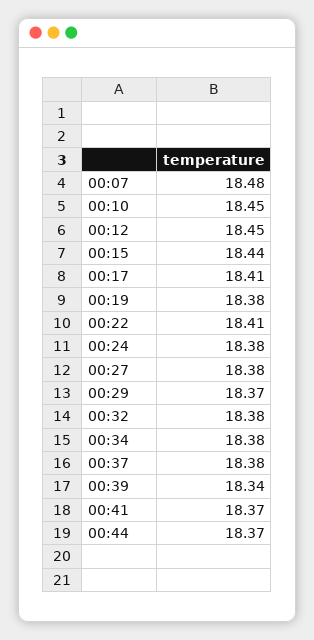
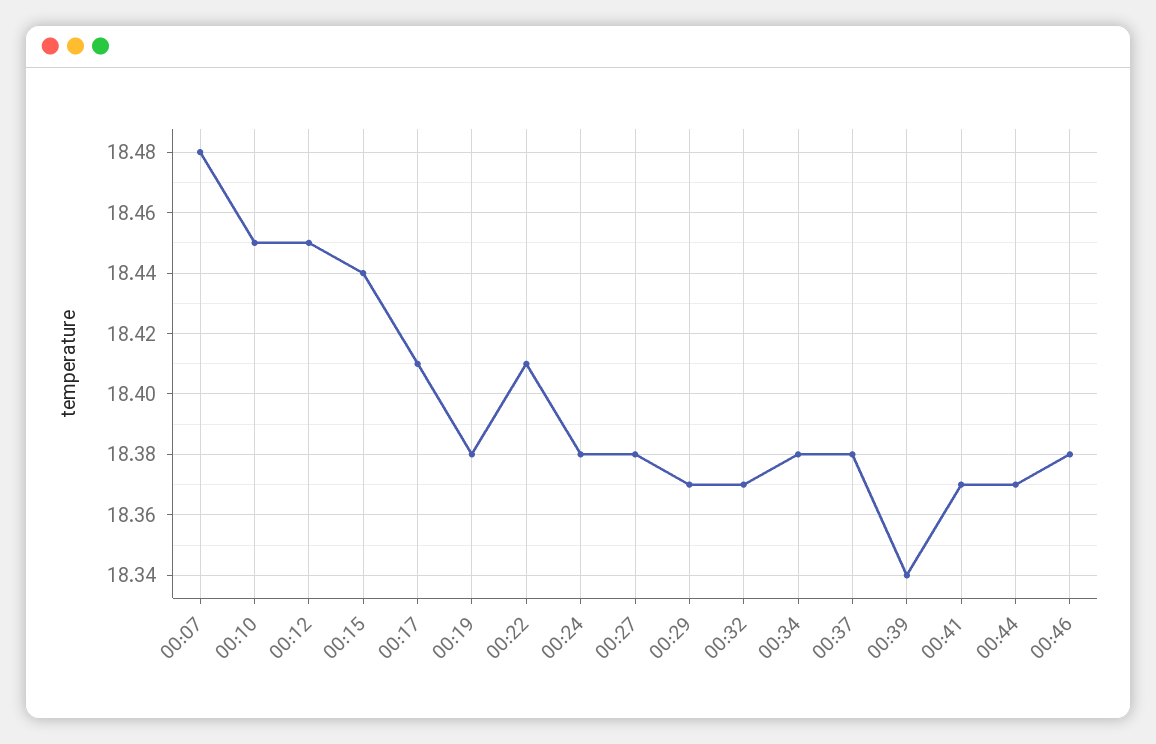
00:32: 18.38 -> 18.37
00:46: none -> 18.38

